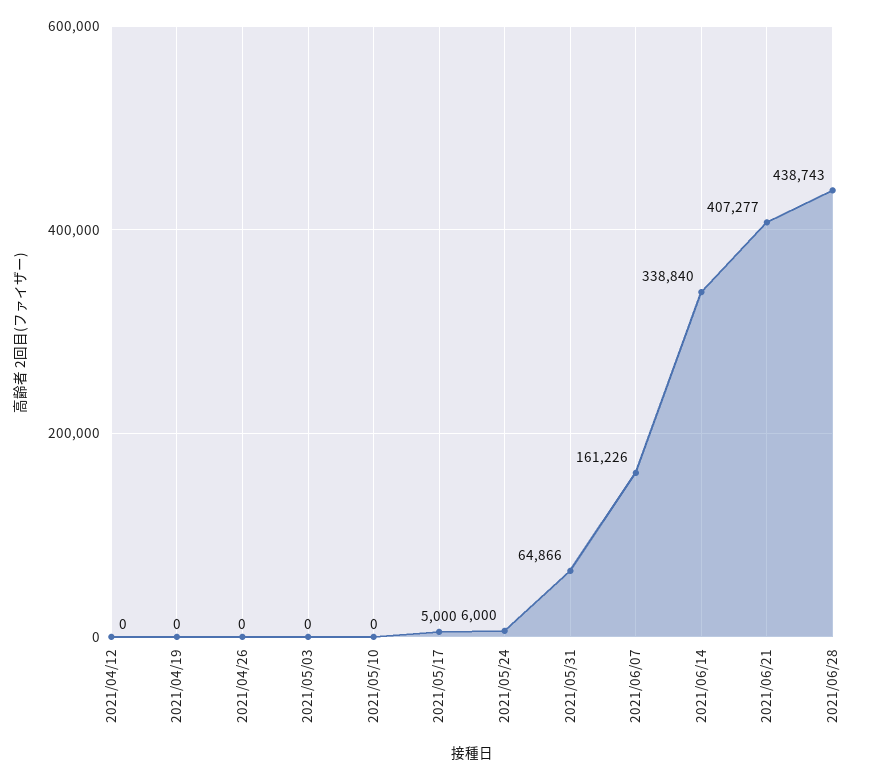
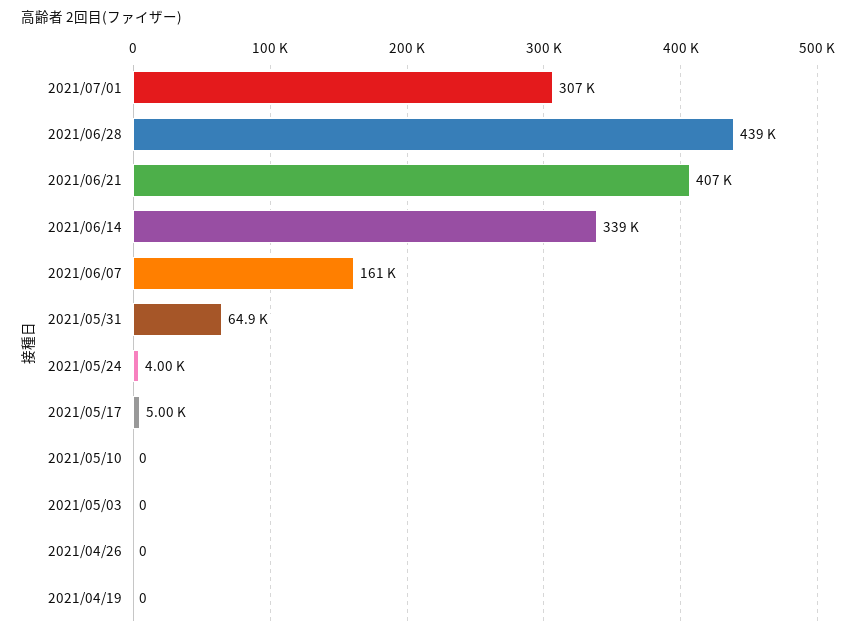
2021/04/12: 0 -> none
2021/05/24: 6000 -> 4000
2021/07/01: none -> 307000

